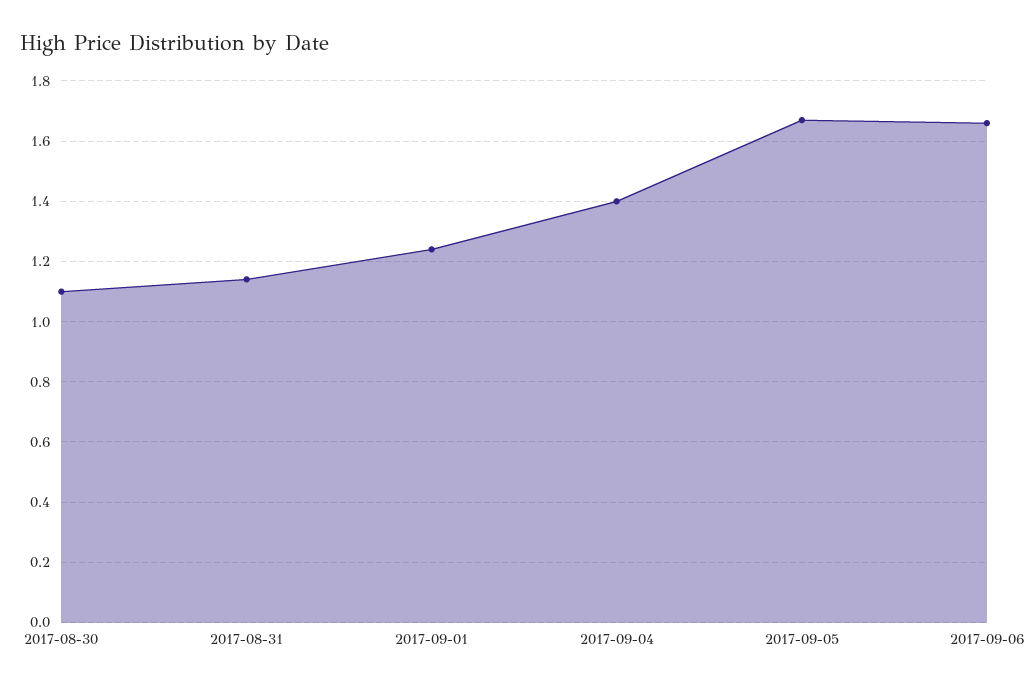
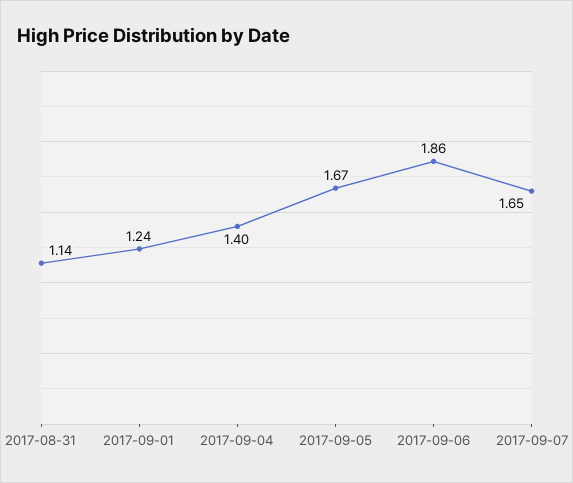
2017-08-30: 1.1 -> none
2017-09-06: 1.65 -> 1.86
2017-09-07: none -> 1.65

